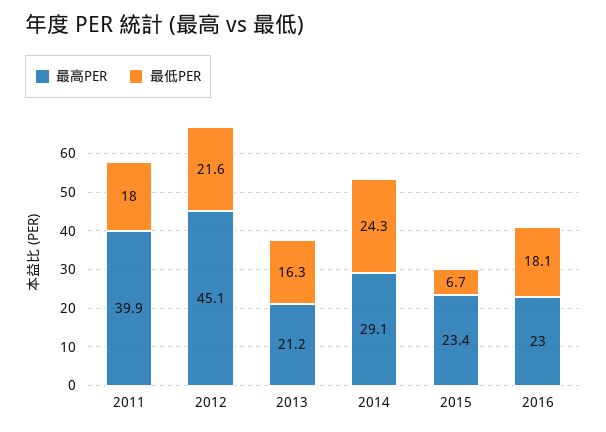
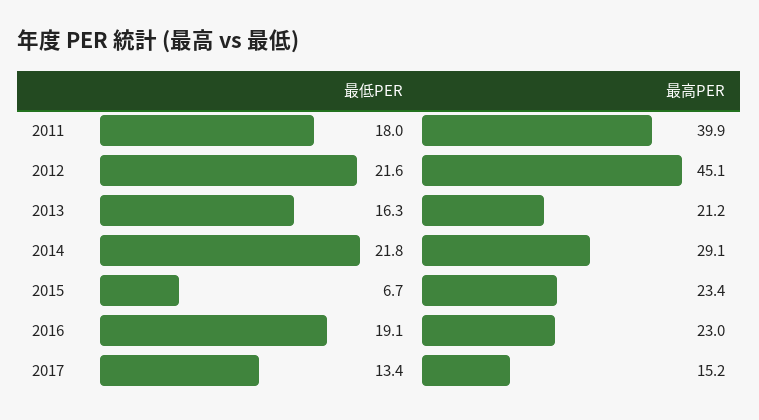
最低PER, 2014: 24.3 -> 21.8
最低PER, 2016: 18.1 -> 19.1
最低PER, 2017: none -> 13.4
最高PER, 2017: none -> 15.2

